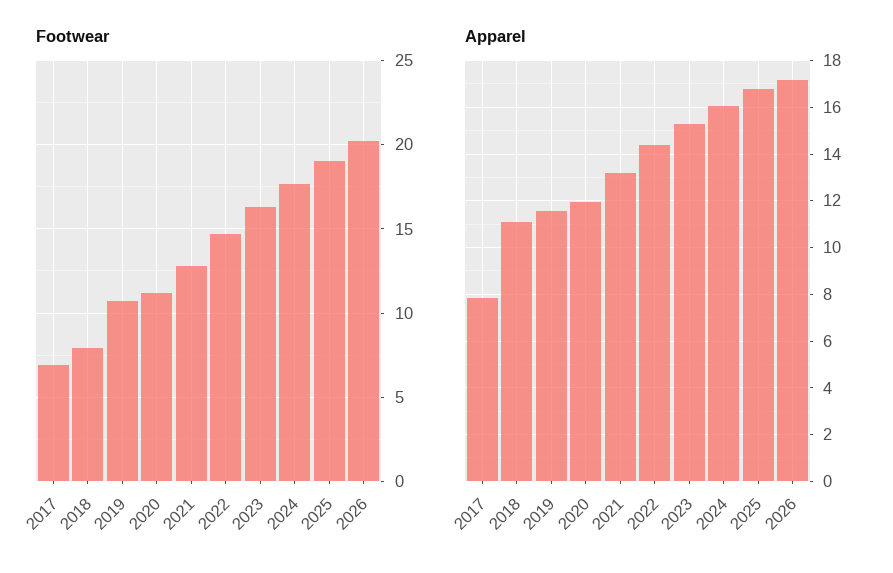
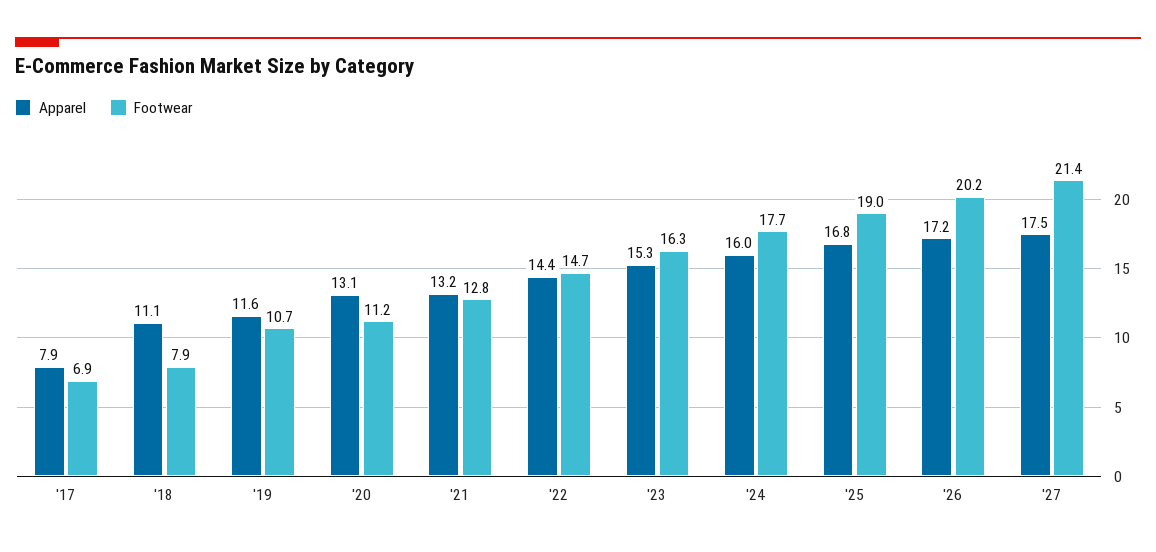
Apparel, 2020: 12 -> 13.1
Apparel, '27: none -> 17.5
Footwear, '27: none -> 21.4

